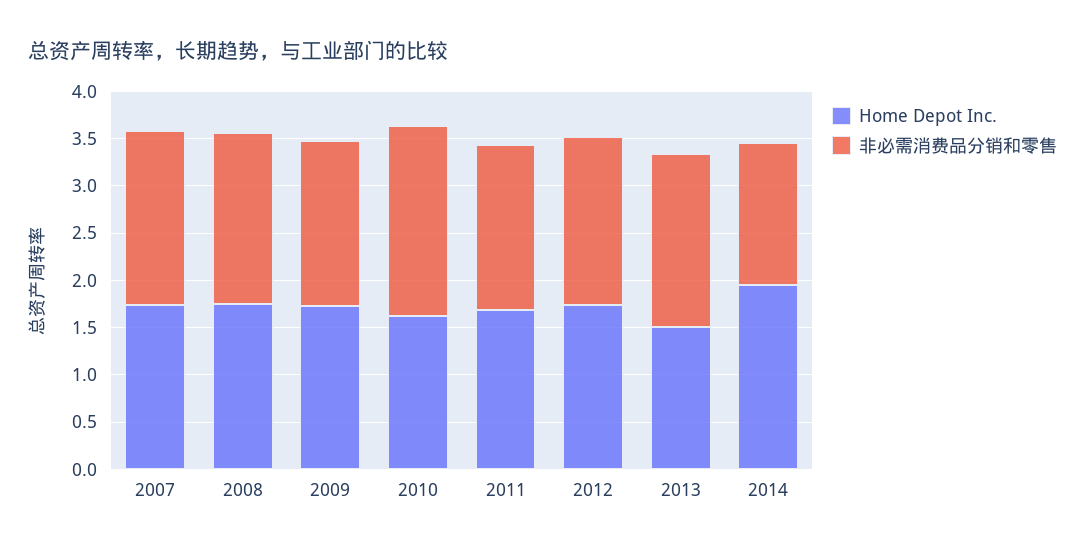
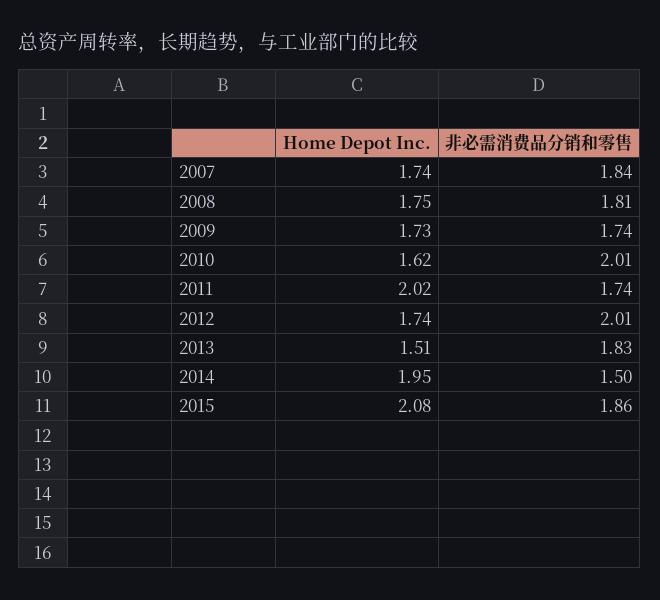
Home Depot Inc., 2011: 1.7 -> 2.02
非必需消费品分销和零售, 2012: 1.8 -> 2.01
Home Depot Inc., 2015: none -> 2.08
非必需消费品分销和零售, 2015: none -> 1.86

